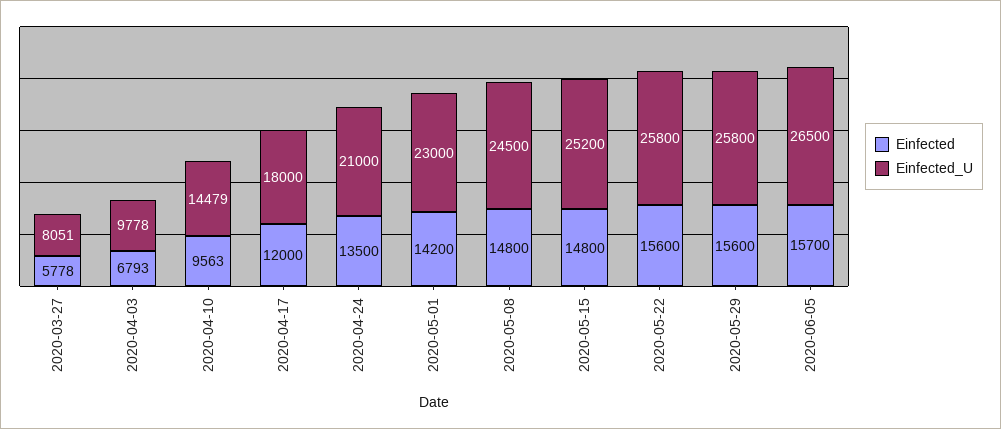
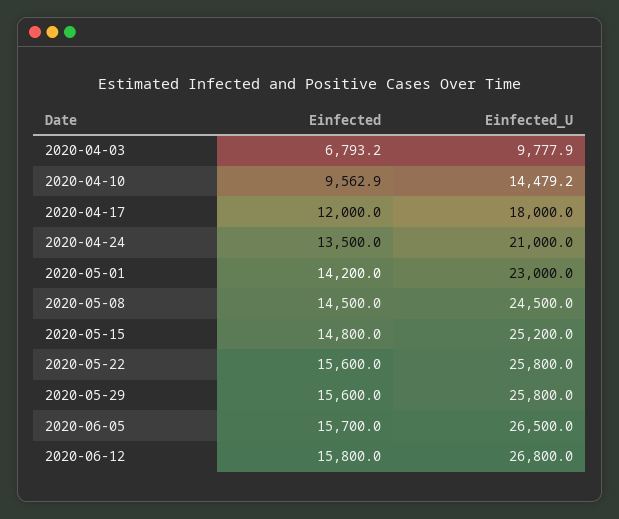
Einfected, 2020-03-27: 5778 -> none
Einfected_U, 2020-03-27: 8051 -> none
Einfected, 2020-05-08: 14800 -> 14500
Einfected, 2020-06-12: none -> 15800
Einfected_U, 2020-06-12: none -> 26800

